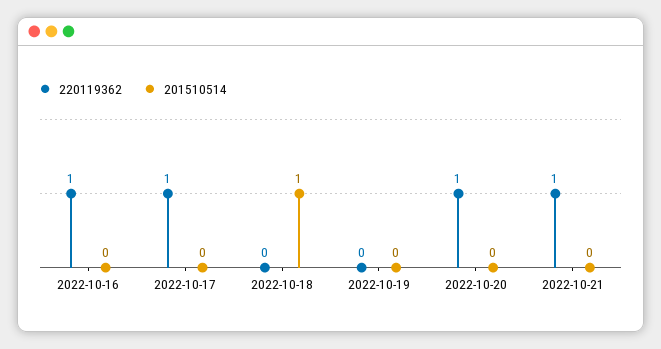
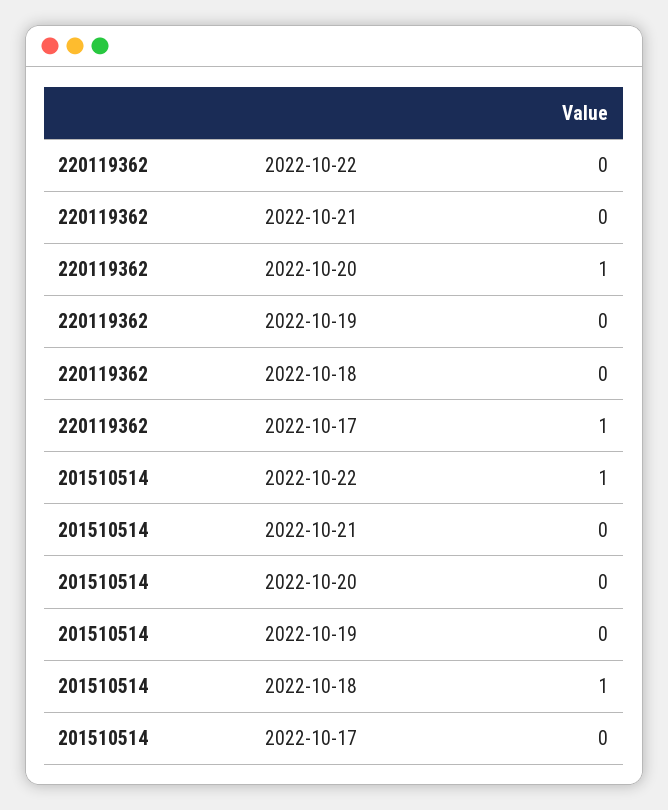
220119362, 2022-10-16: 1 -> none
201510514, 2022-10-16: 0 -> none
220119362, 2022-10-21: 1 -> 0
220119362, 2022-10-22: none -> 0
201510514, 2022-10-22: none -> 1

